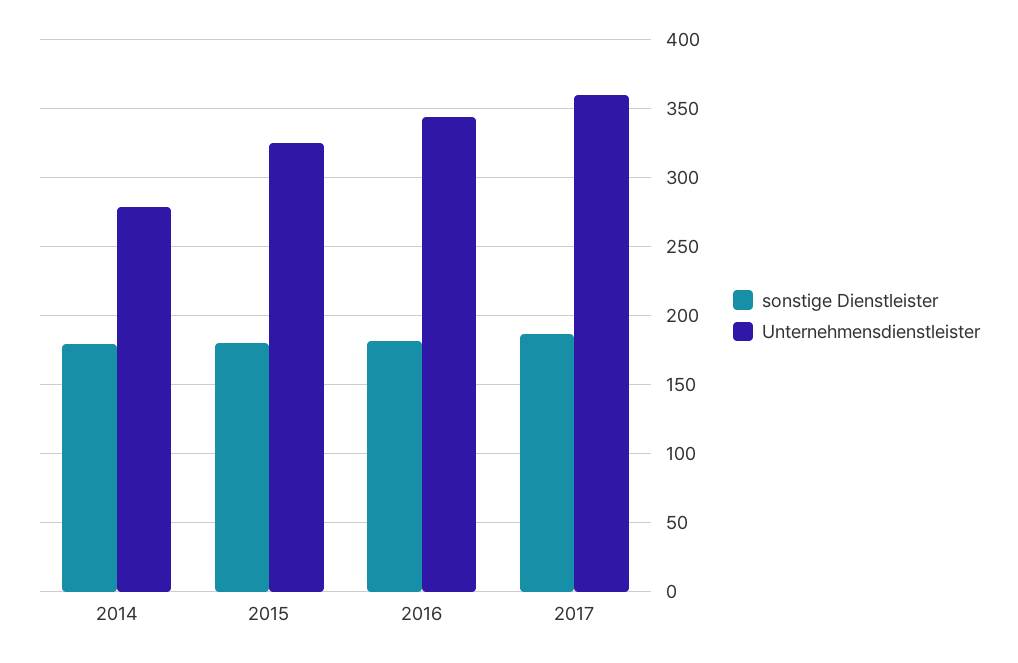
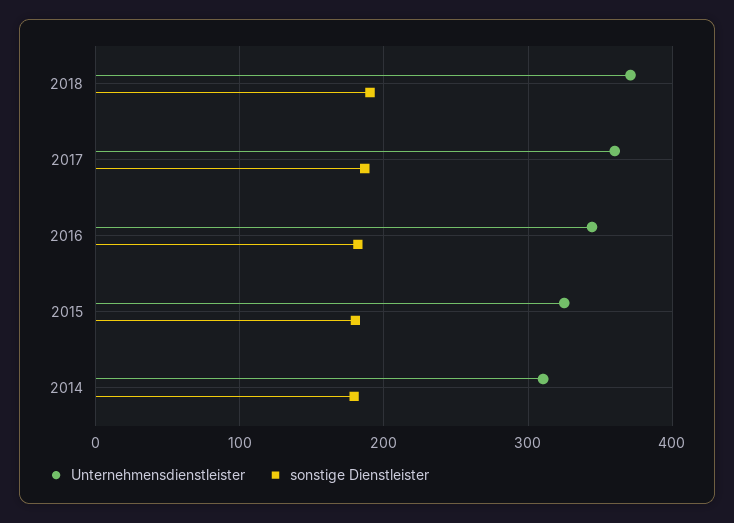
Unternehmensdienstleister, 2014: 280 -> 310
Unternehmensdienstleister, 2018: none -> 370
sonstige Dienstleister, 2018: none -> 190

